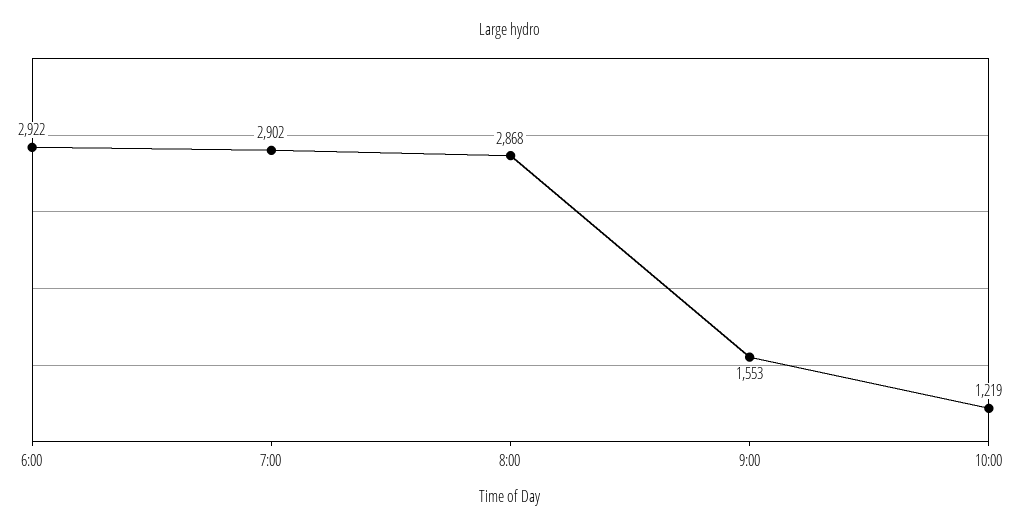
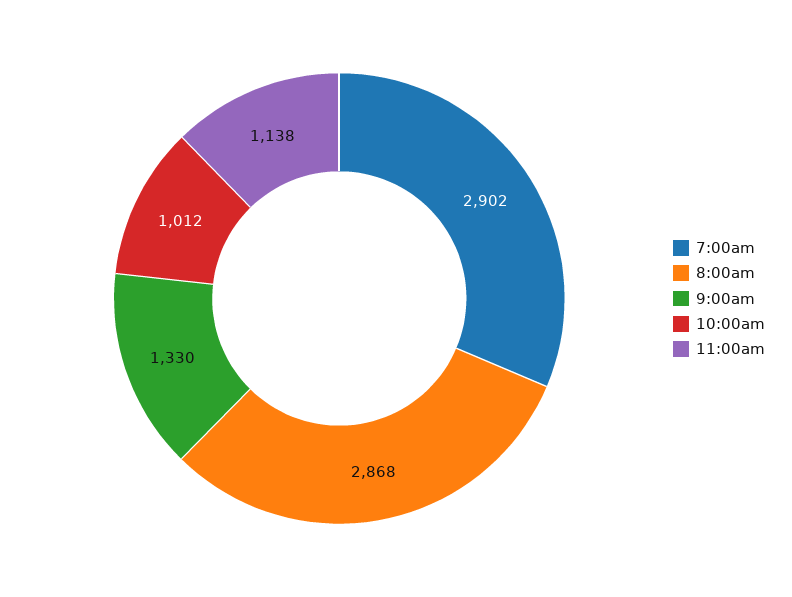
6:00: 2922 -> none
9:00: 1553 -> 1330
10:00: 1219 -> 1012
11:00am: none -> 1138

